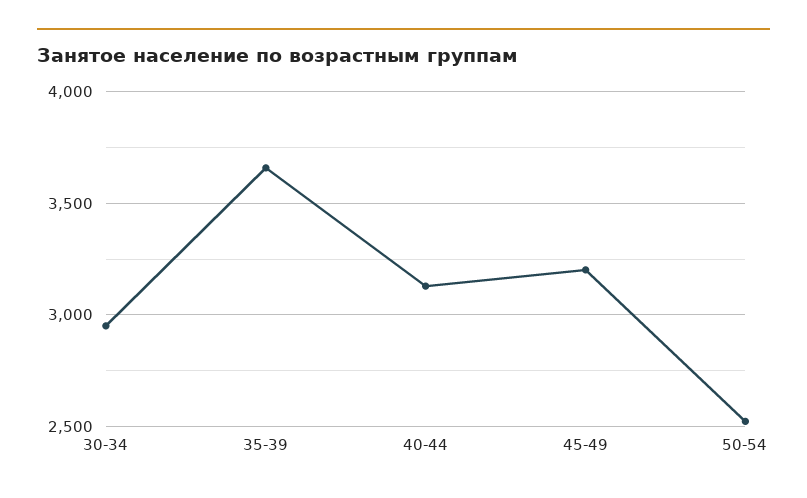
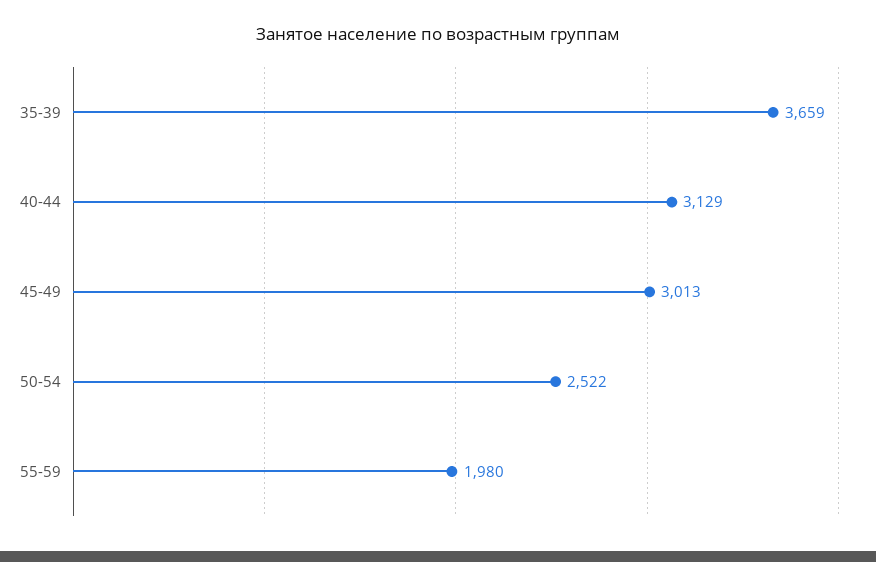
30-34: 2950 -> none
45-49: 3200 -> 3013
55-59: none -> 1980

